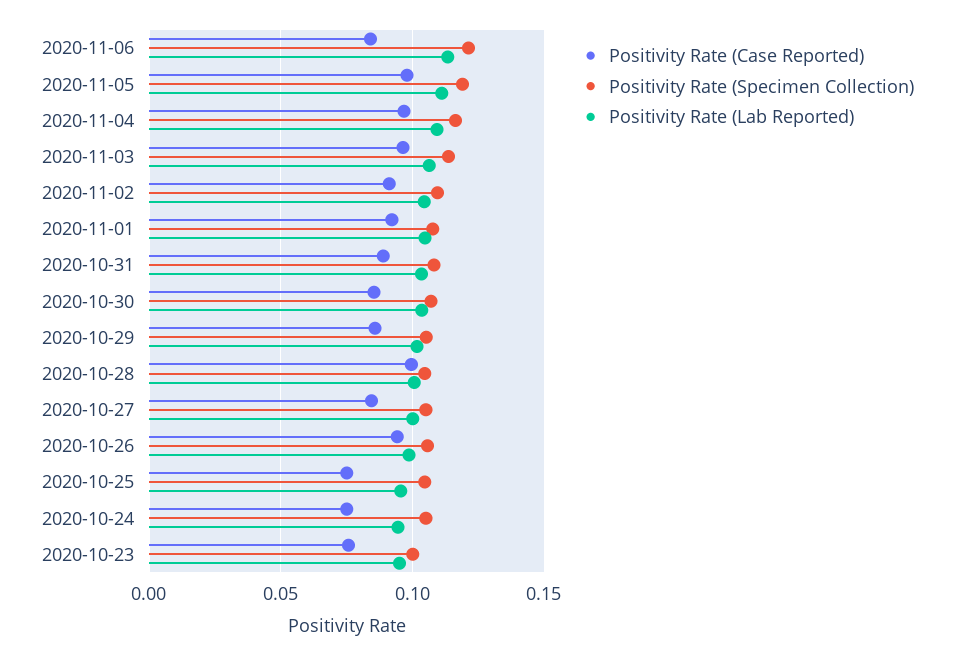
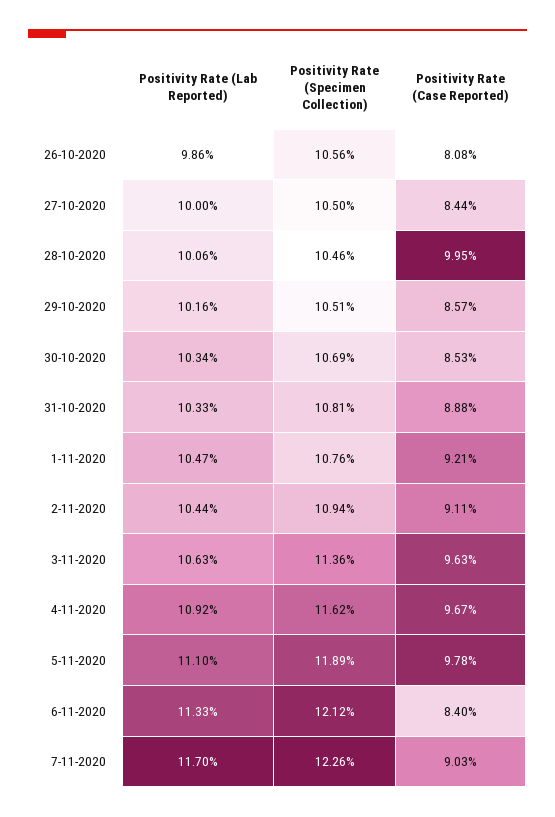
Positivity Rate (Case Reported), 2020-10-26: 0.095 -> 0.0808
Positivity Rate (Case Reported), 2020-10-25: 0.075 -> none
Positivity Rate (Specimen Collection), 2020-10-25: 0.105 -> none
Positivity Rate (Lab Reported), 2020-10-25: 0.095 -> none
Positivity Rate (Case Reported), 2020-10-24: 0.075 -> none
Positivity Rate (Specimen Collection), 2020-10-24: 0.105 -> none
Positivity Rate (Lab Reported), 2020-10-24: 0.095 -> none
Positivity Rate (Case Reported), 2020-10-23: 0.075 -> none
Positivity Rate (Specimen Collection), 2020-10-23: 0.1 -> none
Positivity Rate (Lab Reported), 2020-10-23: 0.095 -> none
Positivity Rate (Lab Reported), 7-11-2020: none -> 0.117
Positivity Rate (Specimen Collection), 7-11-2020: none -> 0.1226
Positivity Rate (Case Reported), 7-11-2020: none -> 0.0903

